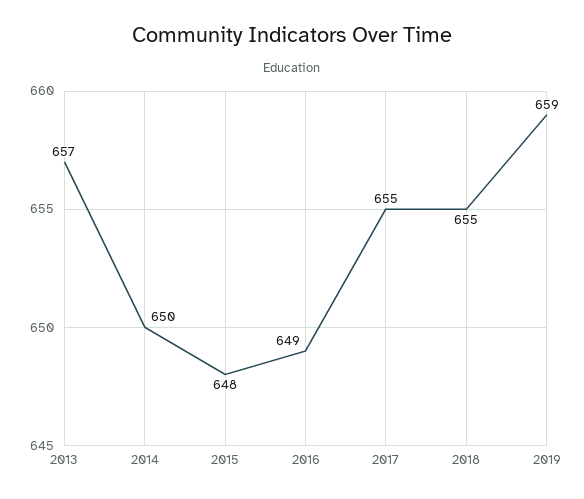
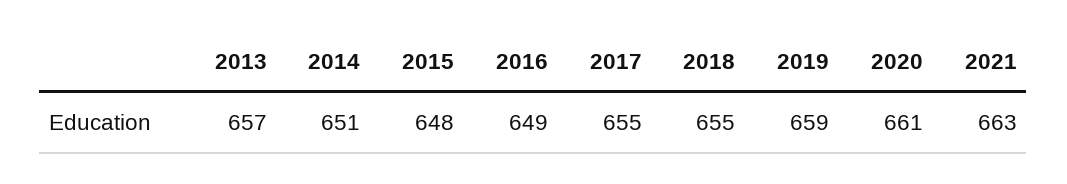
2014: 650 -> 651
2020: none -> 661
2021: none -> 663

